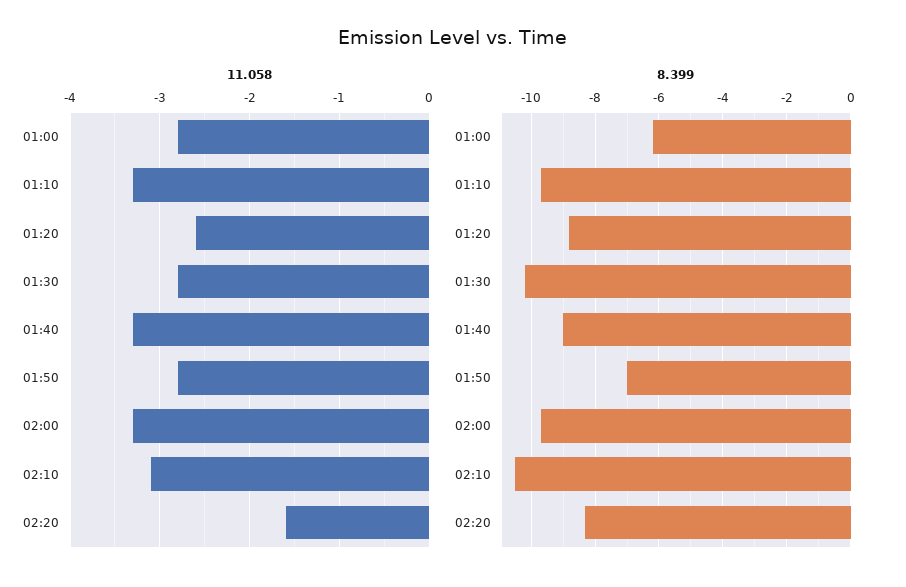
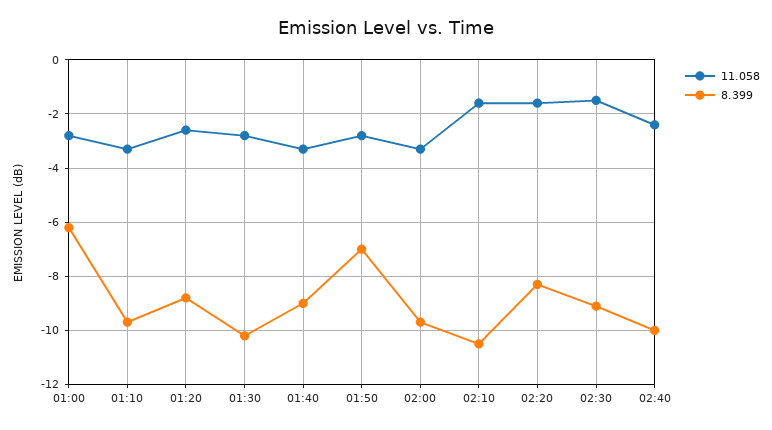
11.058, 02:10: -3.1 -> -1.5
11.058, 02:30: none -> -1.5
8.399, 02:30: none -> -9
11.058, 02:40: none -> -2.5
8.399, 02:40: none -> -10

